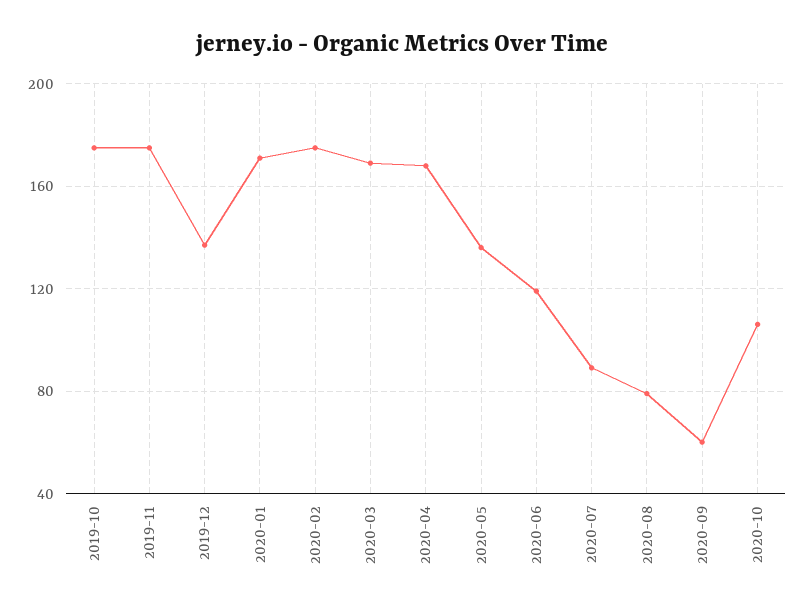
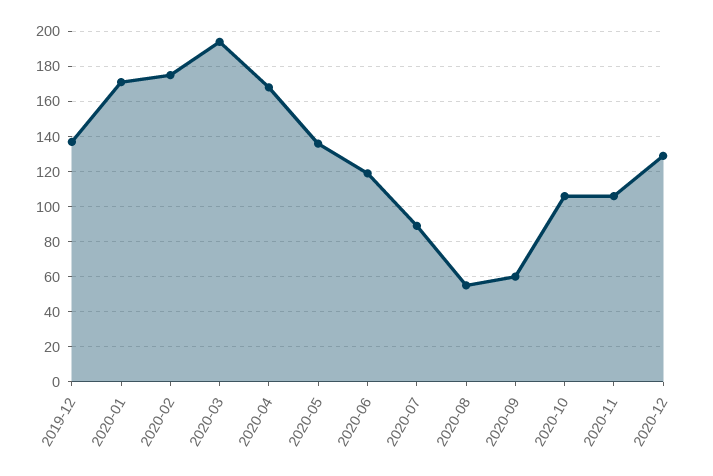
2019-10: 175 -> none
2019-11: 175 -> none
2020-03: 170 -> 195
2020-08: 80 -> 55
2020-11: none -> 105
2020-12: none -> 130

